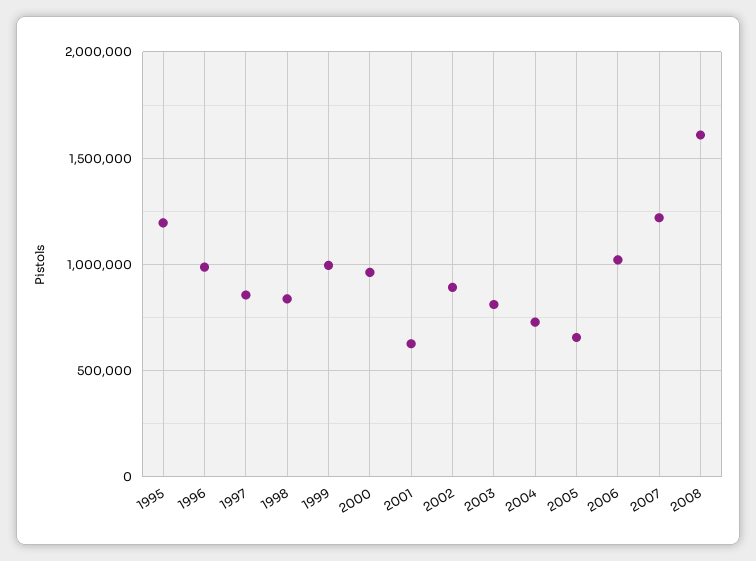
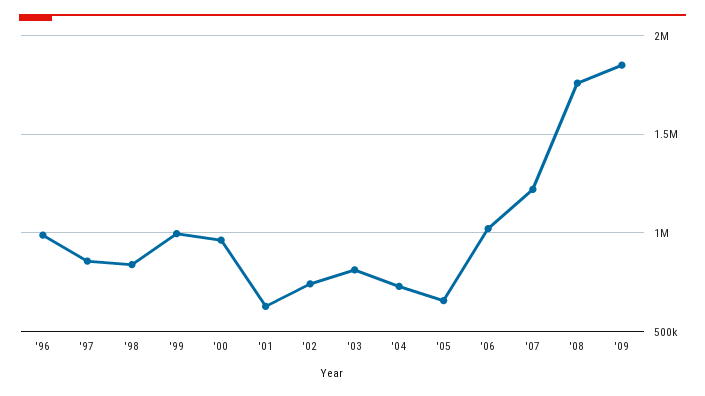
1995: 1200000 -> none
2002: 900000 -> 750000
2008: 1600000 -> 1750000
'09: none -> 1850000

